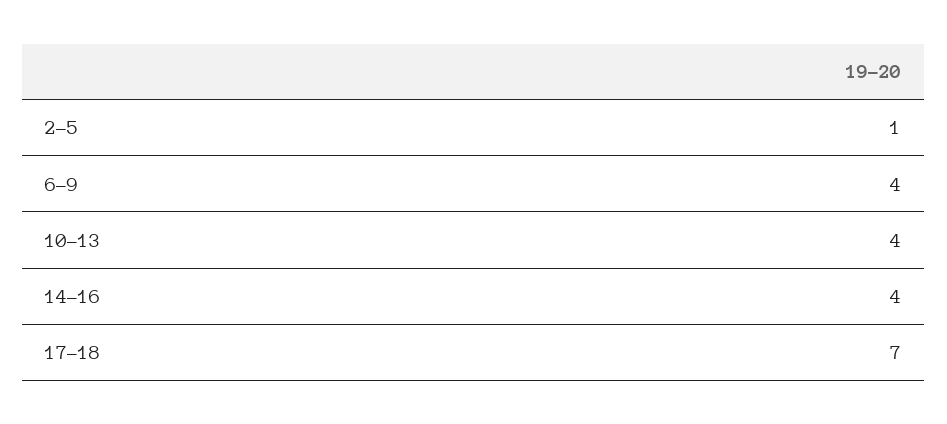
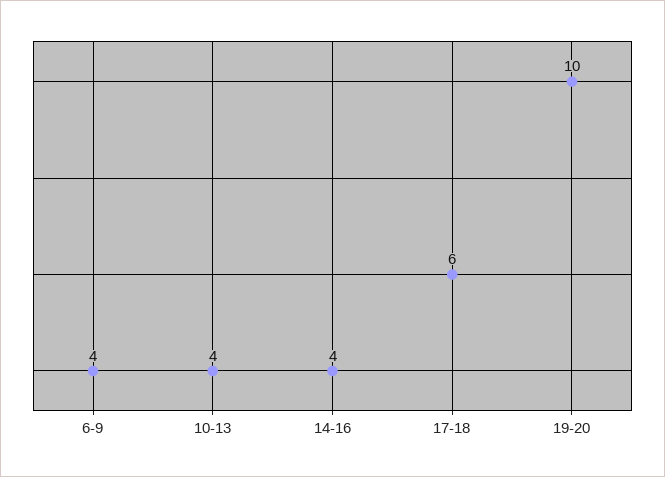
2-5: 1 -> none
17-18: 7 -> 6
19-20: none -> 10

